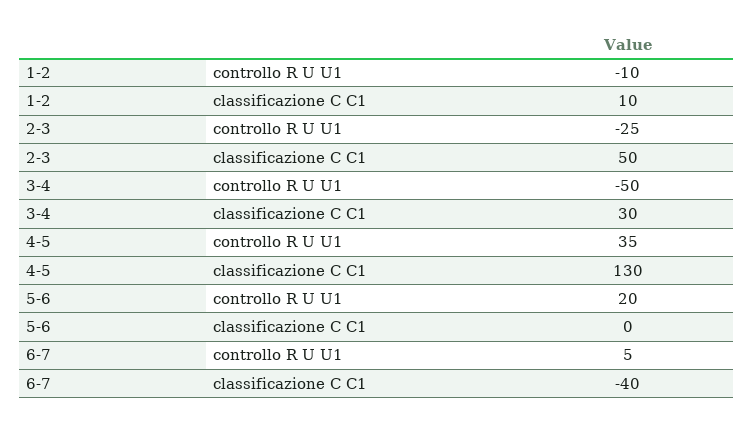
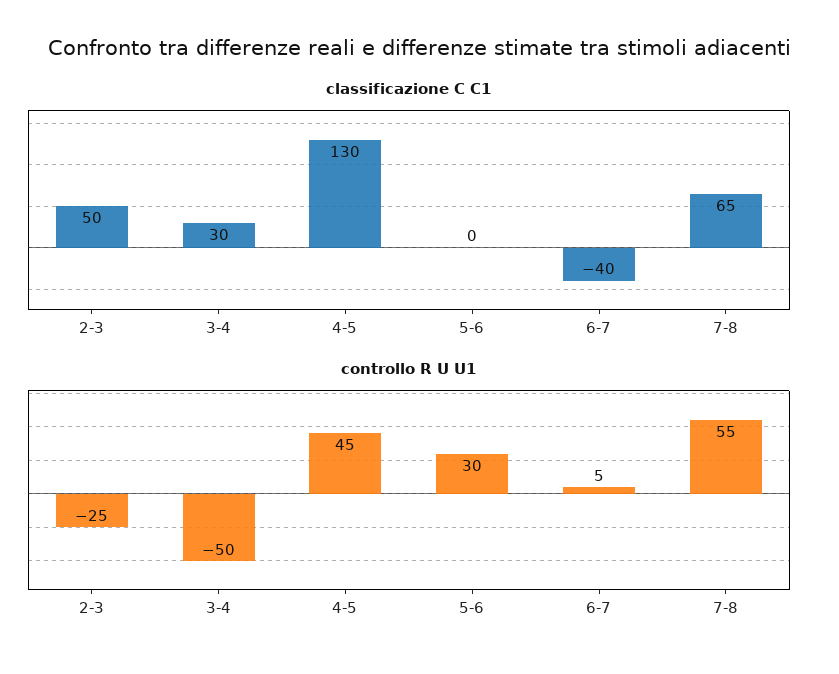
controllo R U U1, 1-2: -10 -> none
classificazione C C1, 1-2: 10 -> none
controllo R U U1, 4-5: 35 -> 45
controllo R U U1, 5-6: 20 -> 30
classificazione C C1, 7-8: none -> 65
controllo R U U1, 7-8: none -> 55

